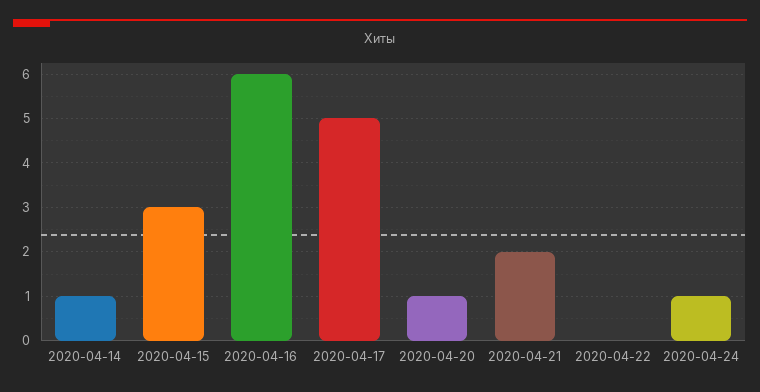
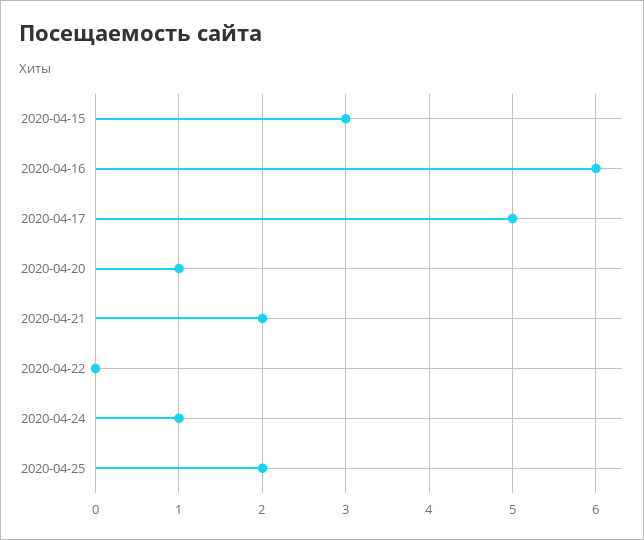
2020-04-14: 1 -> none
2020-04-25: none -> 2

